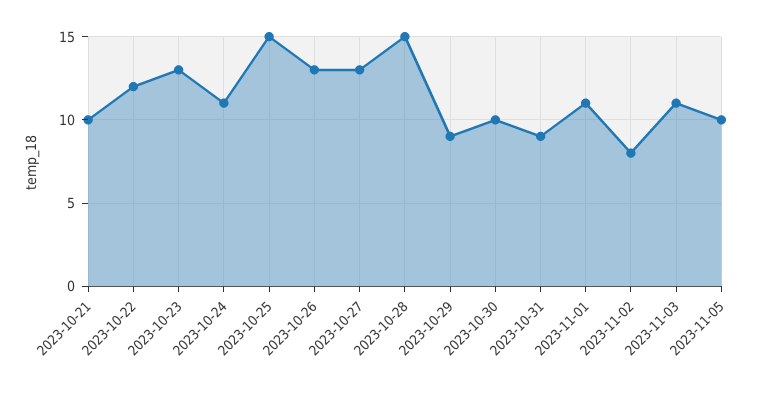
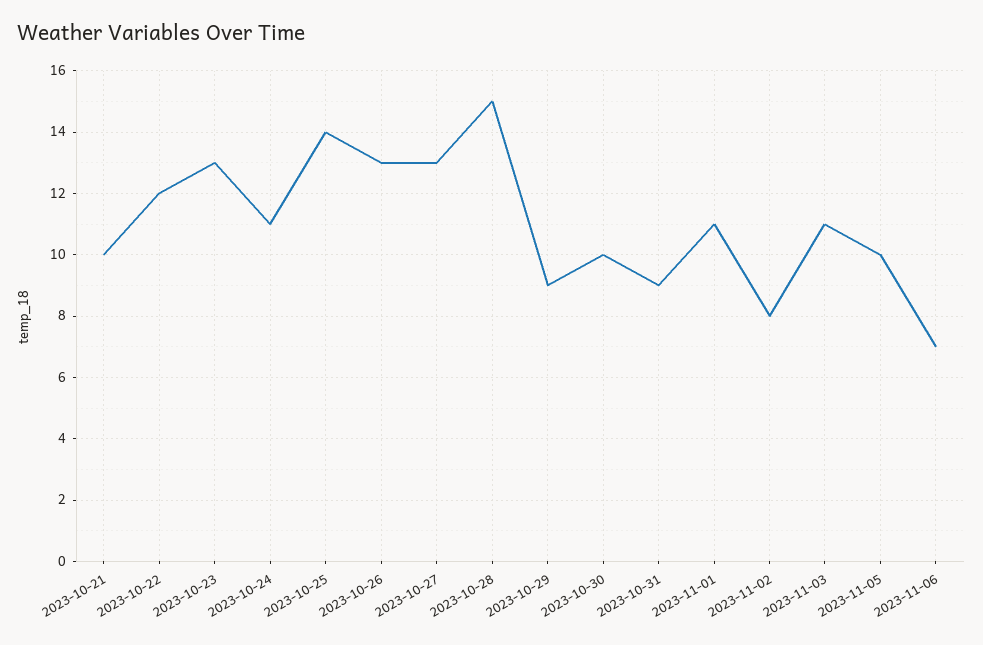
2023-10-25: 15 -> 14
2023-11-06: none -> 7

